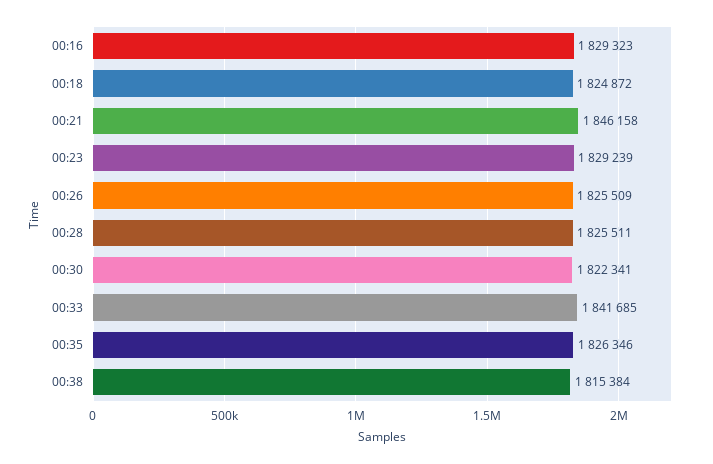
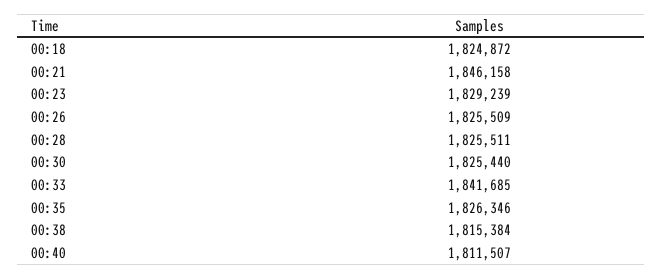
00:16: 1829323 -> none
00:30: 1822341 -> 1825440
00:40: none -> 1811507

